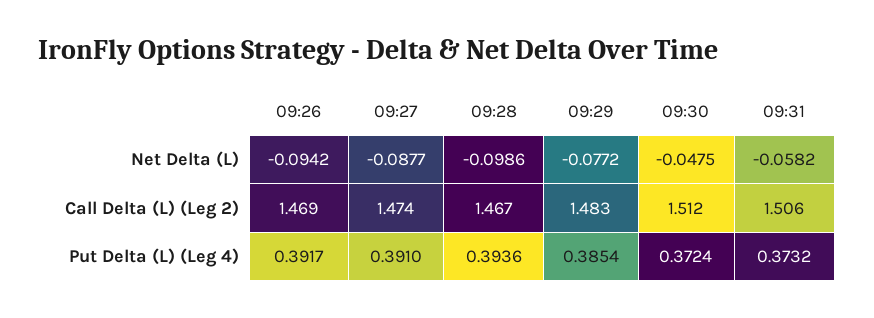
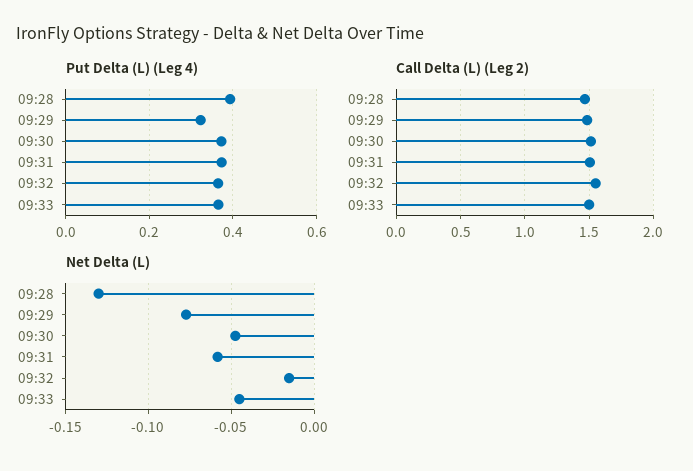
Net Delta (L), 09:26: -0.0942 -> none
Net Delta (L), 09:27: -0.0877 -> none
Net Delta (L), 09:28: -0.0986 -> -0.13
Call Delta (L) (Leg 2), 09:26: 1.469 -> none
Call Delta (L) (Leg 2), 09:27: 1.474 -> none
Put Delta (L) (Leg 4), 09:26: 0.3917 -> none
Put Delta (L) (Leg 4), 09:27: 0.391 -> none
Put Delta (L) (Leg 4), 09:29: 0.3854 -> 0.32
Put Delta (L) (Leg 4), 09:32: none -> 0.36
Put Delta (L) (Leg 4), 09:33: none -> 0.36
Call Delta (L) (Leg 2), 09:32: none -> 1.55
Call Delta (L) (Leg 2), 09:33: none -> 1.5
Net Delta (L), 09:32: none -> -0.015
Net Delta (L), 09:33: none -> -0.045

